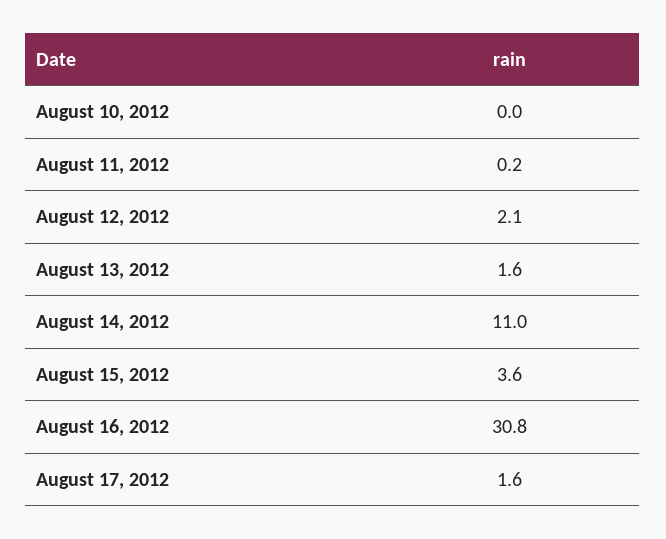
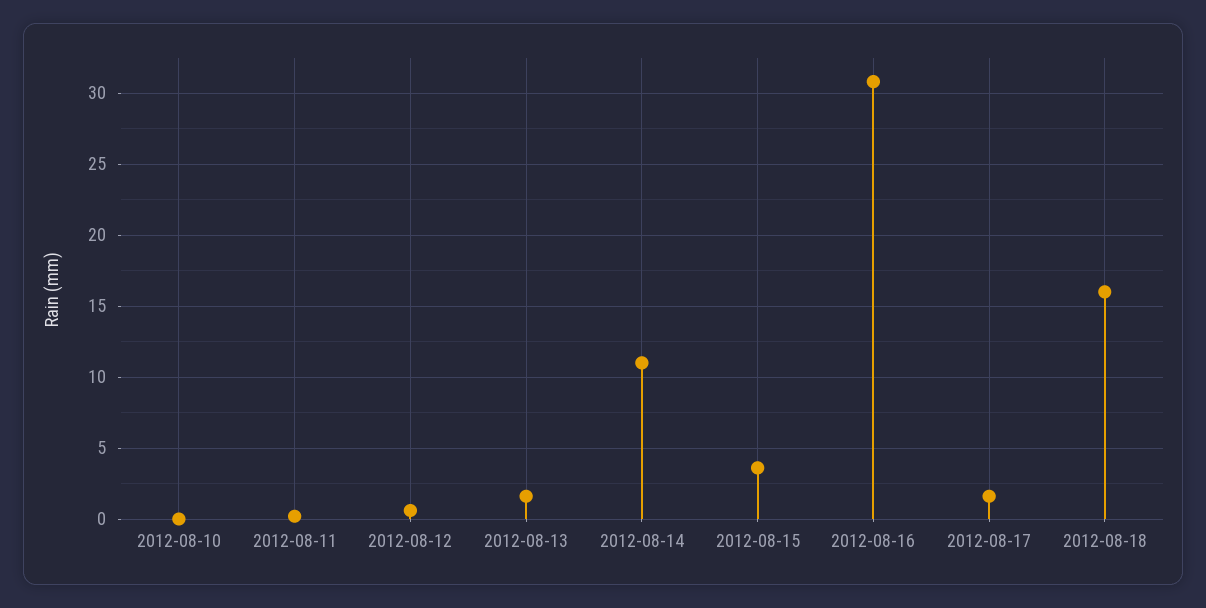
August 12, 2012: 2.1 -> 0.5
2012-08-18: none -> 16

